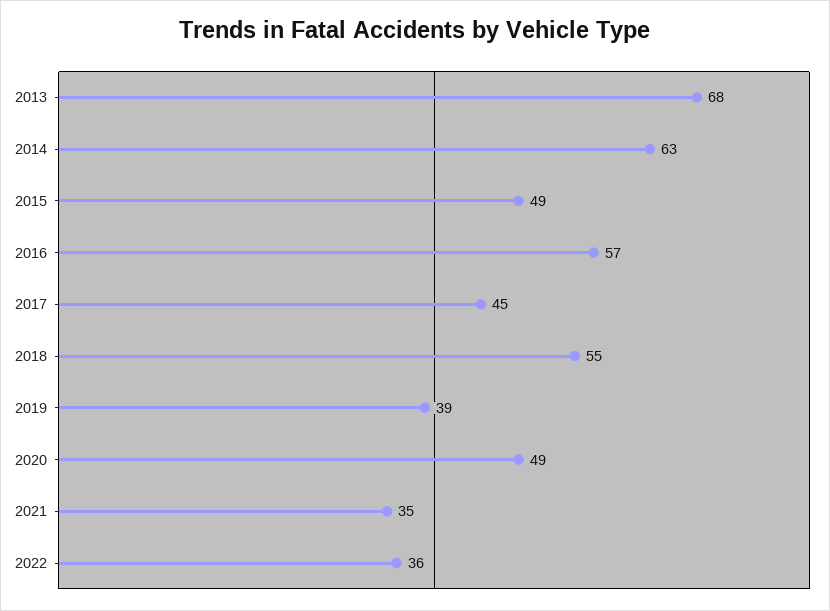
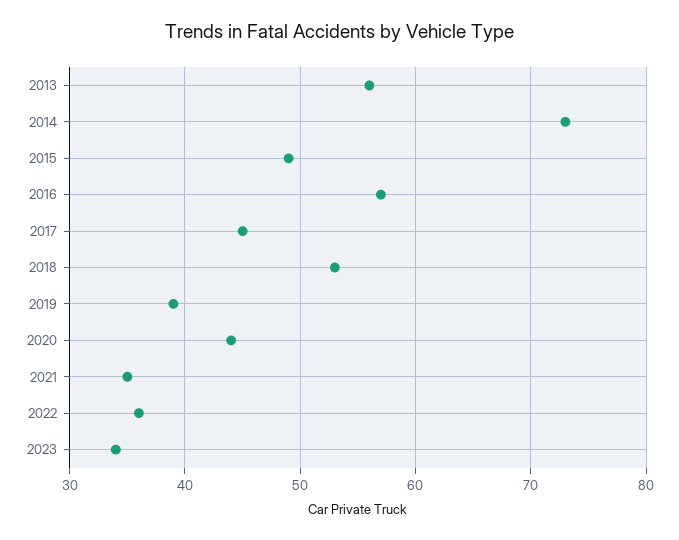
2013: 68 -> 56
2014: 63 -> 73
2018: 55 -> 53
2020: 49 -> 44
2023: none -> 34

